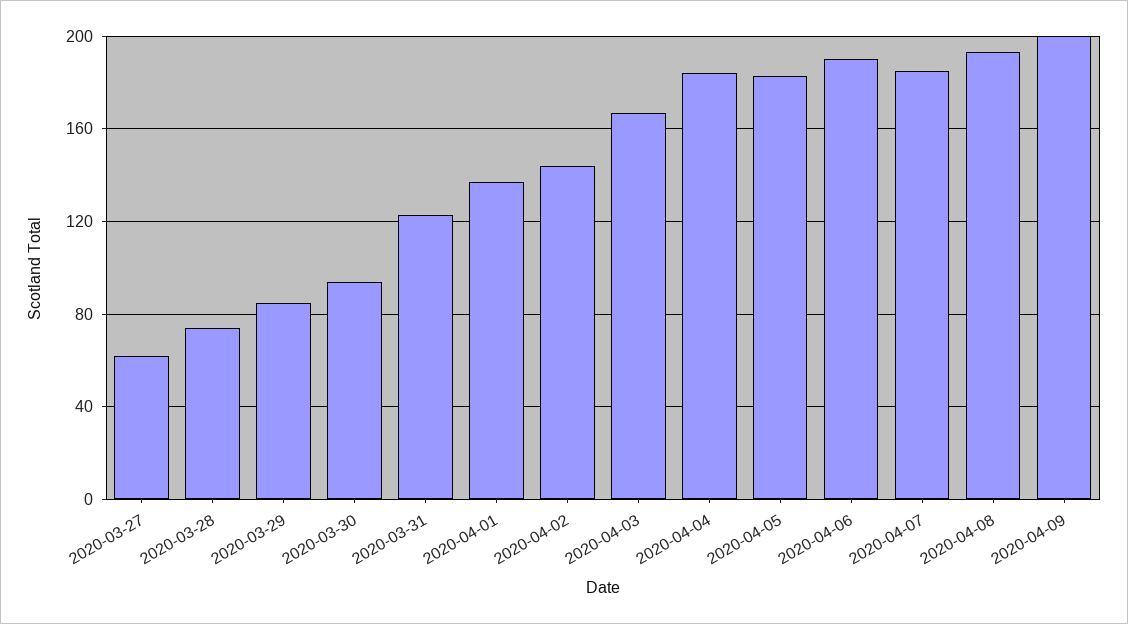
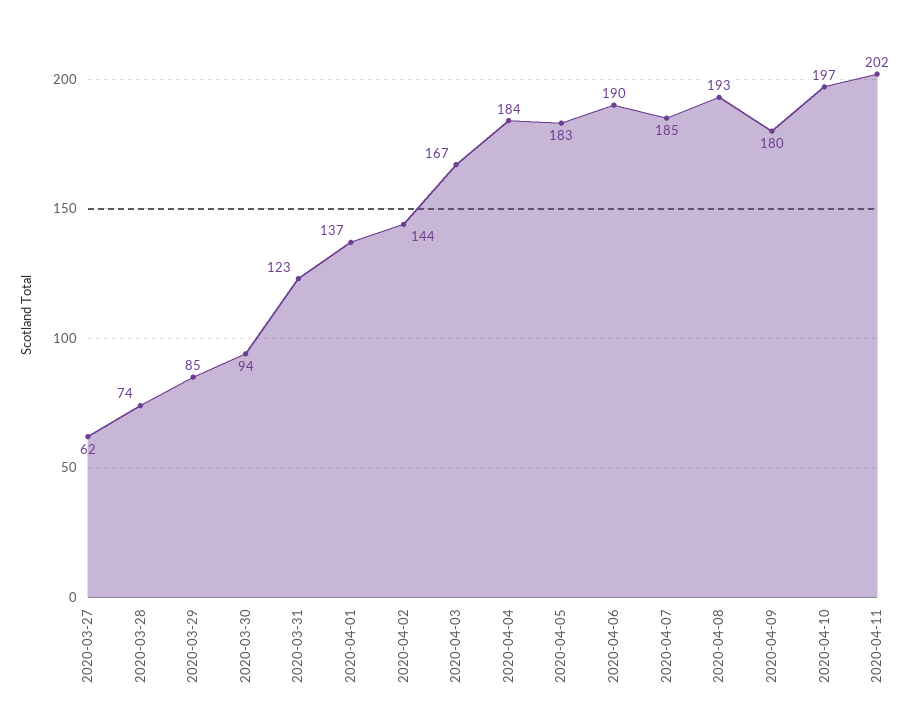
2020-04-09: 200 -> 180
2020-04-10: none -> 197
2020-04-11: none -> 202

